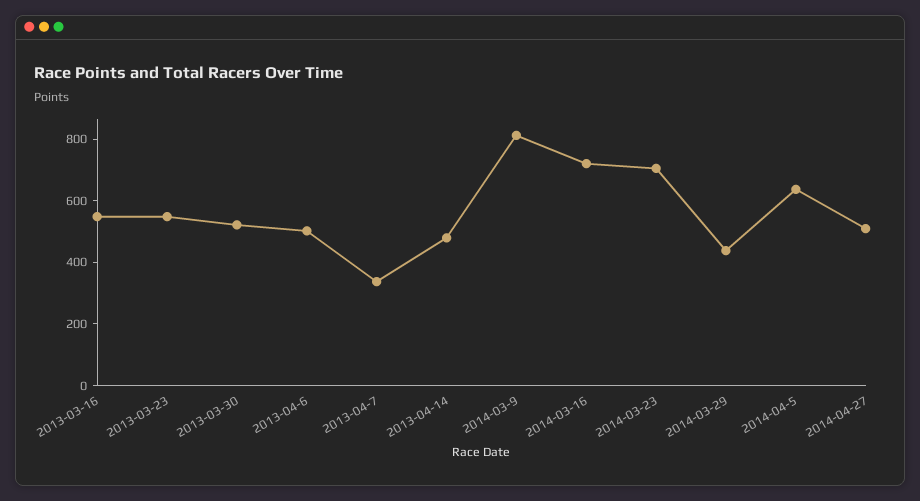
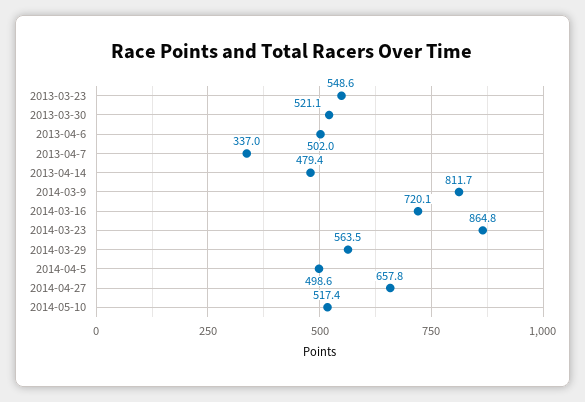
2013-03-16: 550 -> none
2014-03-23: 700 -> 864.8
2014-03-29: 450 -> 563.5
2014-04-5: 650 -> 498.6
2014-04-27: 500 -> 657.8
2014-05-10: none -> 517.4

